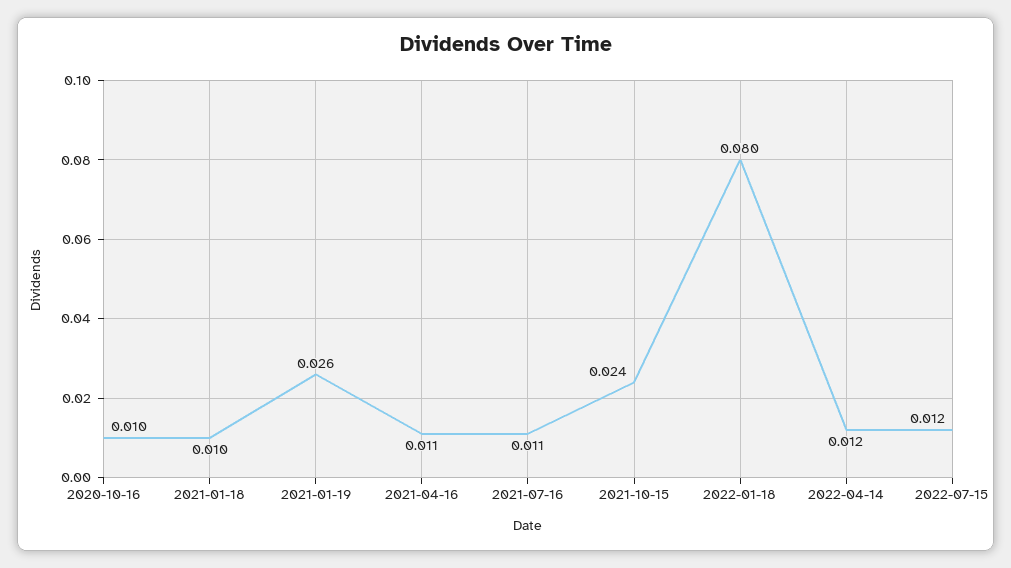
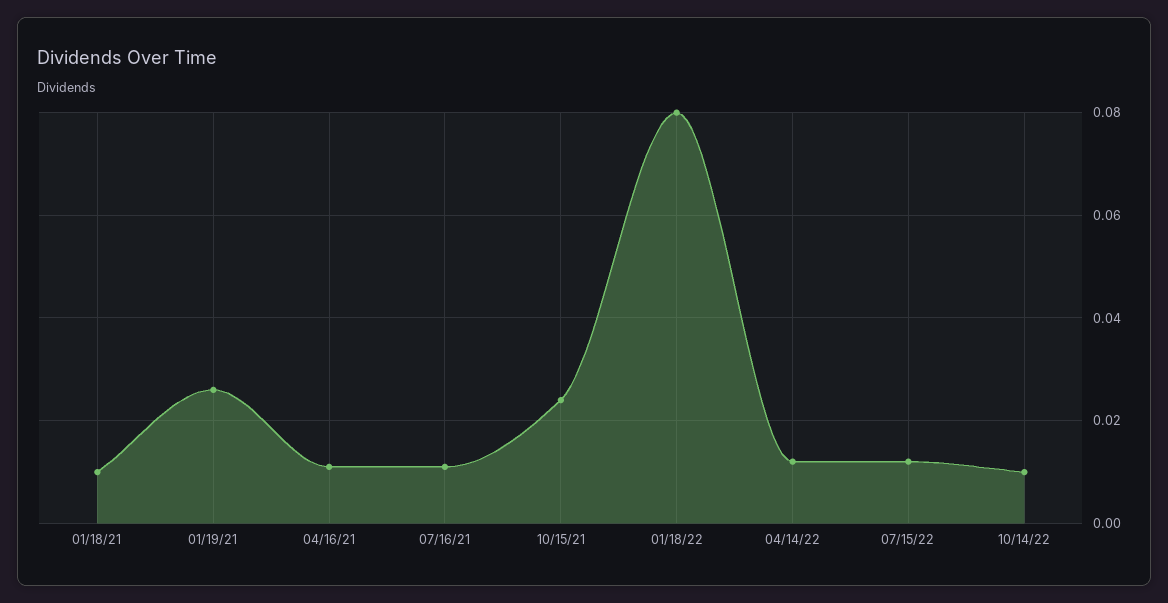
2020-10-16: 0.01 -> none
10/14/22: none -> 0.01

